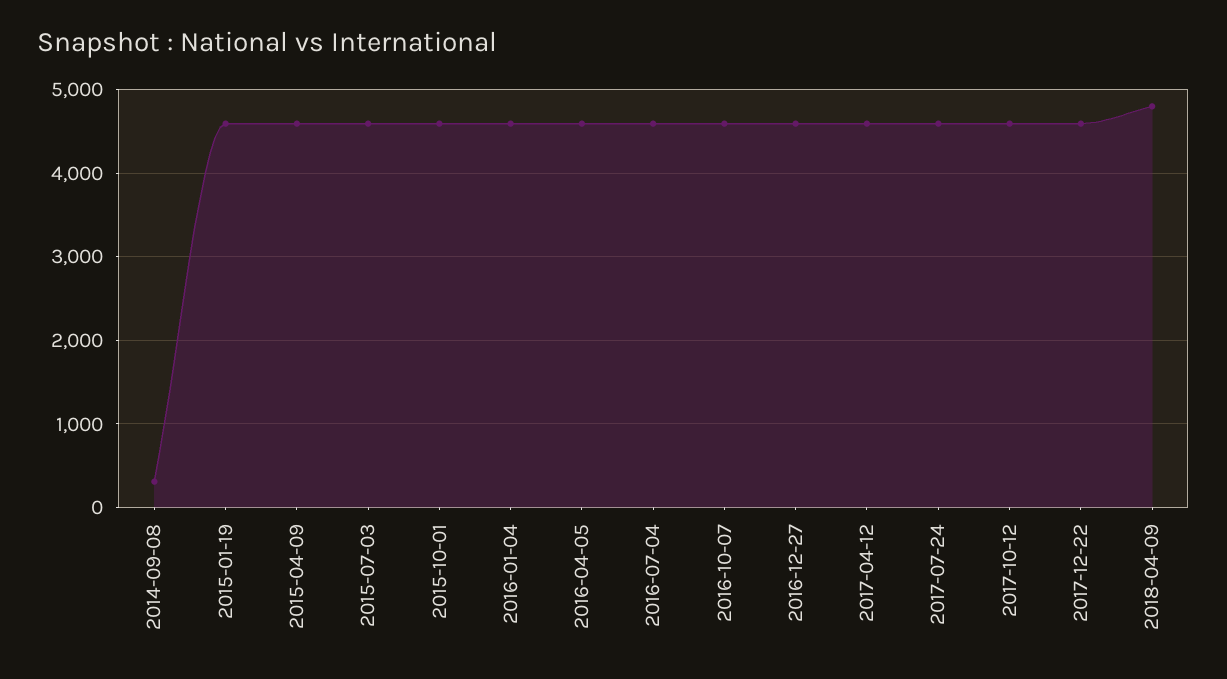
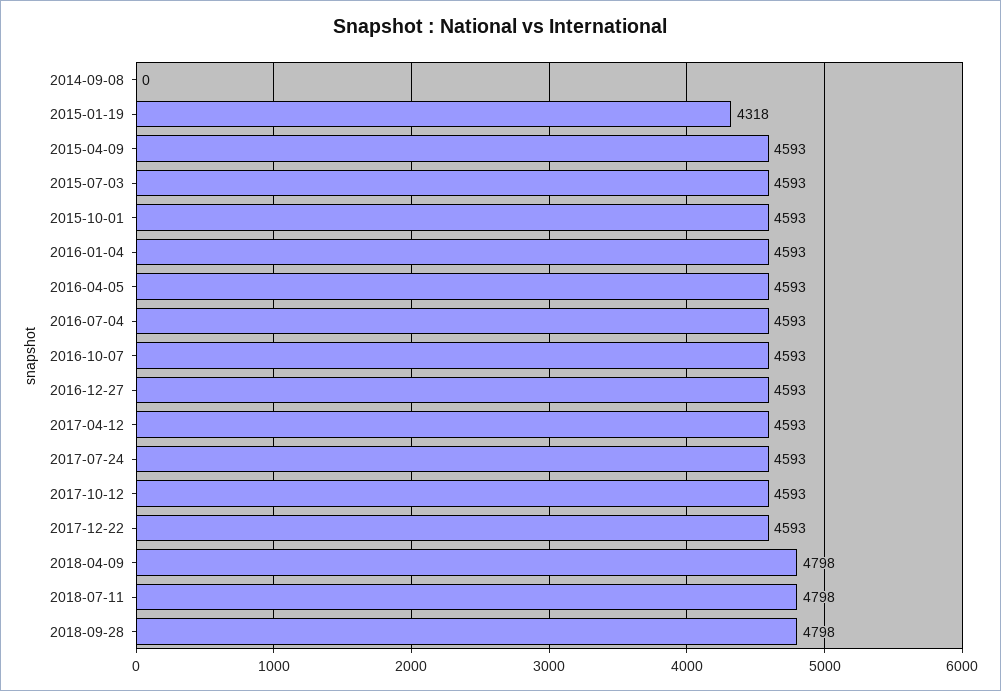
2014-09-08: 300 -> 0
2015-01-19: 4600 -> 4318
2018-07-11: none -> 4798
2018-09-28: none -> 4798

